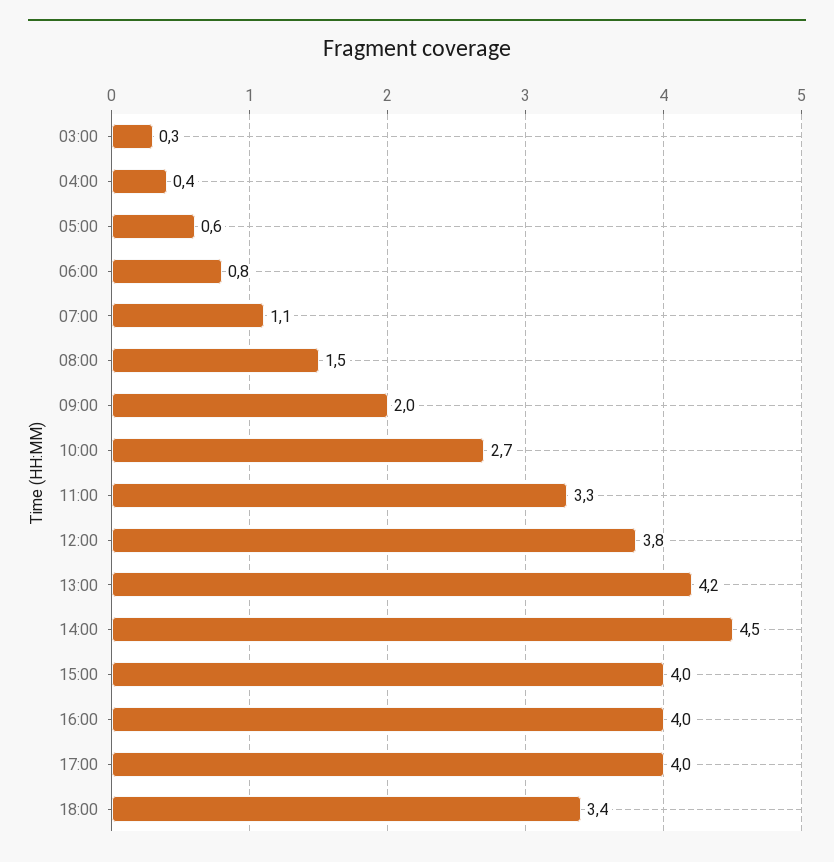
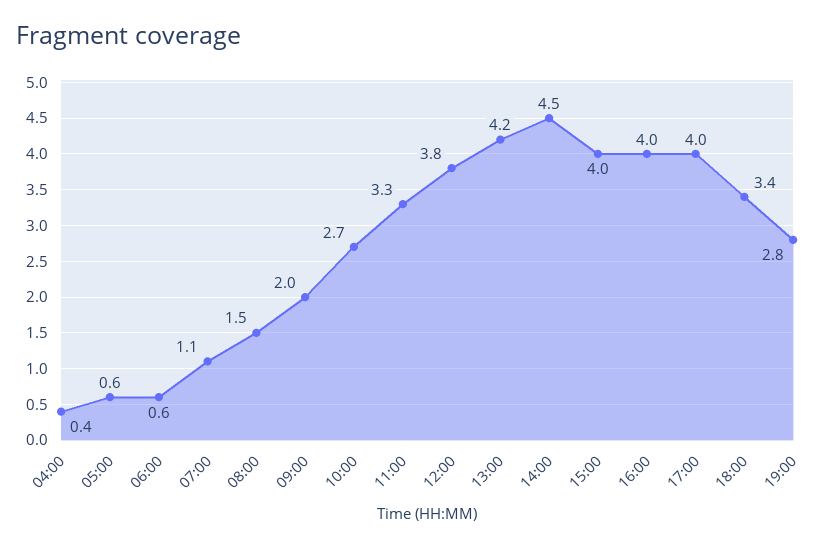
03:00: 0.3 -> none
06:00: 0.8 -> 0.6
19:00: none -> 2.8

